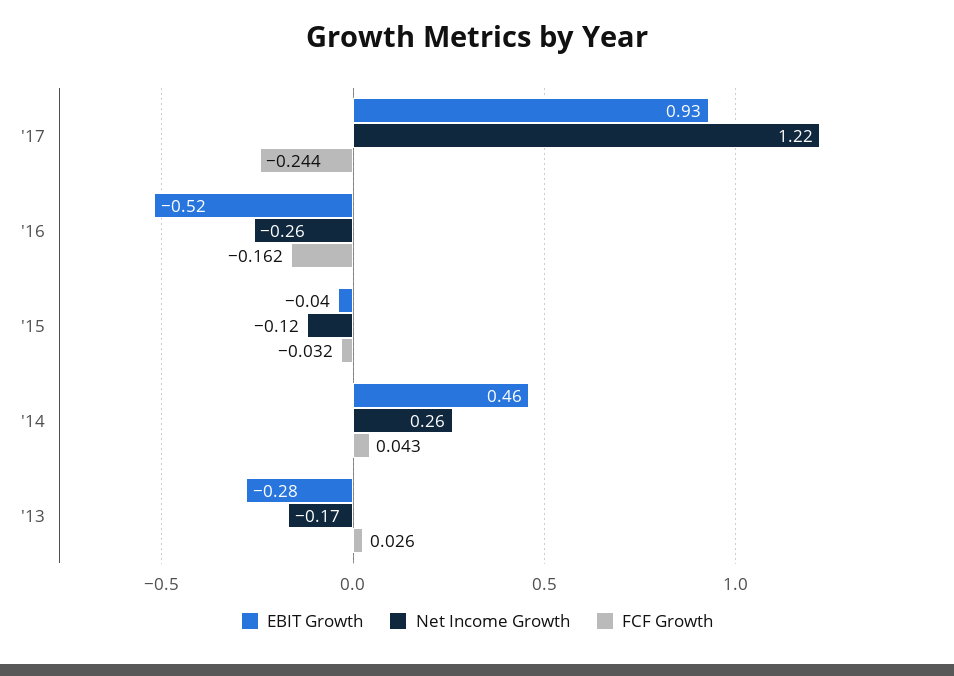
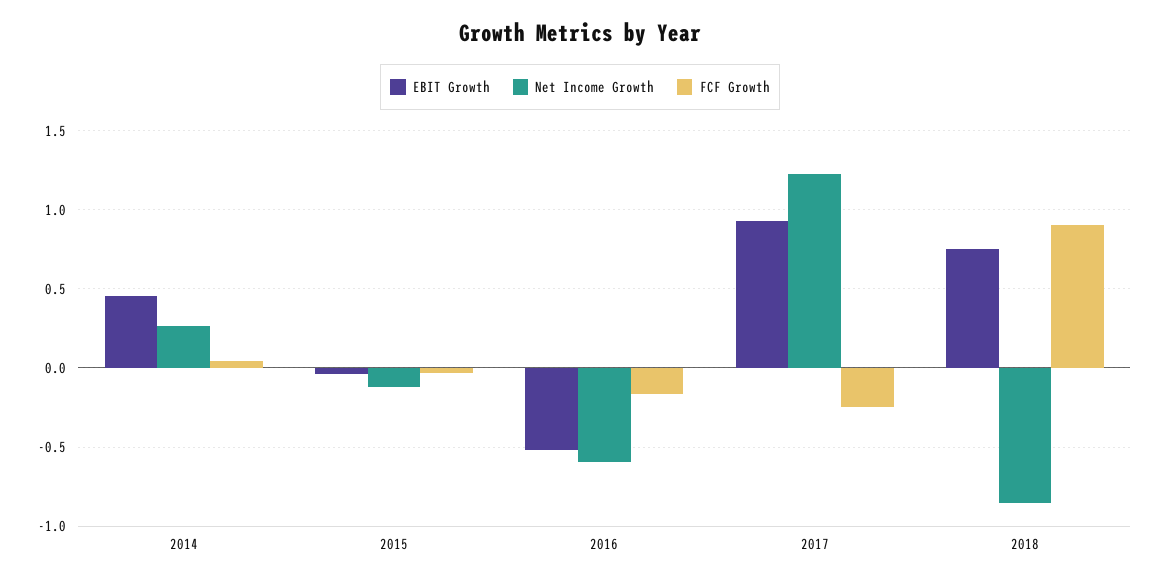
Net Income Growth, '16: -0.26 -> -0.6
EBIT Growth, '13: -0.28 -> none
Net Income Growth, '13: -0.17 -> none
FCF Growth, '13: 0.026 -> none
EBIT Growth, 2018: none -> 0.75
Net Income Growth, 2018: none -> -0.85
FCF Growth, 2018: none -> 0.9

